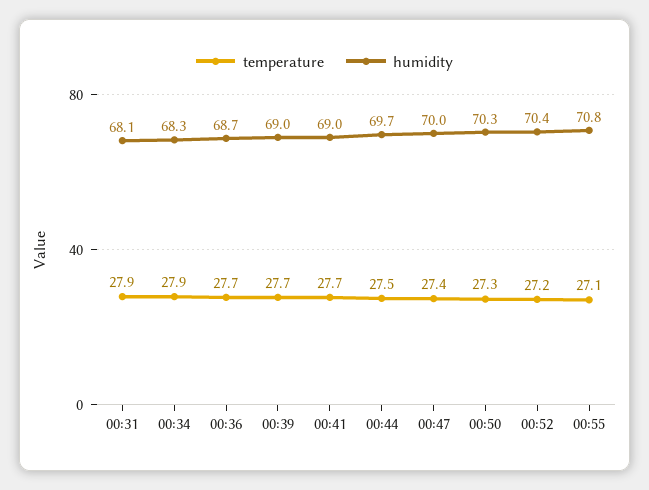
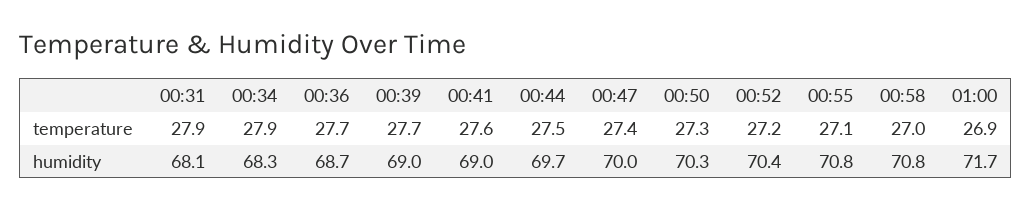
temperature, 00:41: 27.7 -> 27.6
temperature, 00:58: none -> 27
temperature, 01:00: none -> 26.9
humidity, 00:58: none -> 70.8
humidity, 01:00: none -> 71.7

